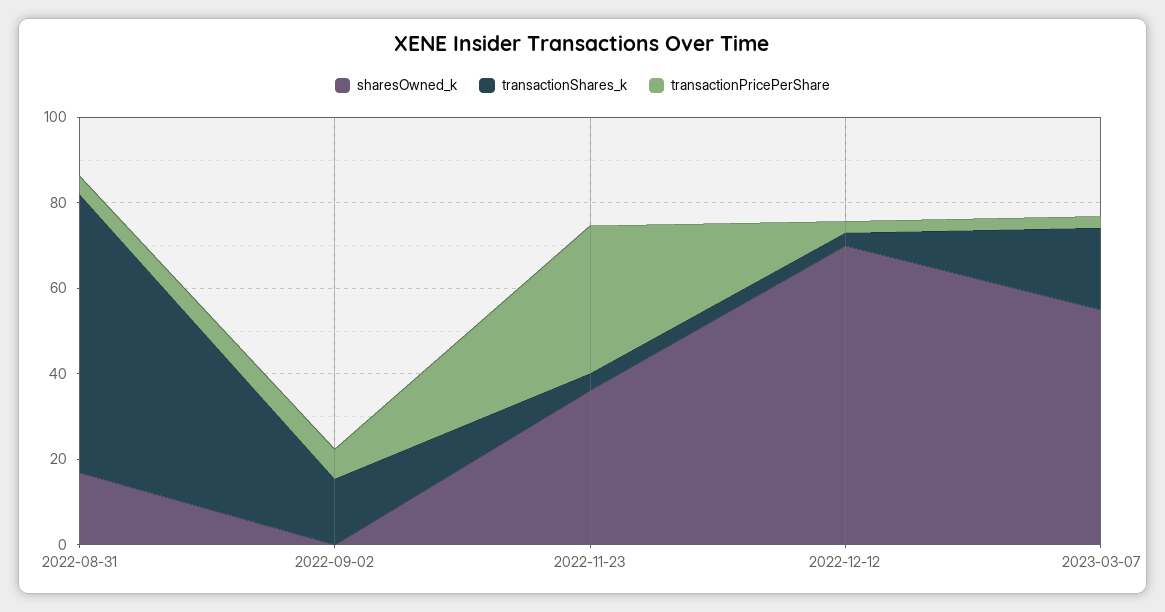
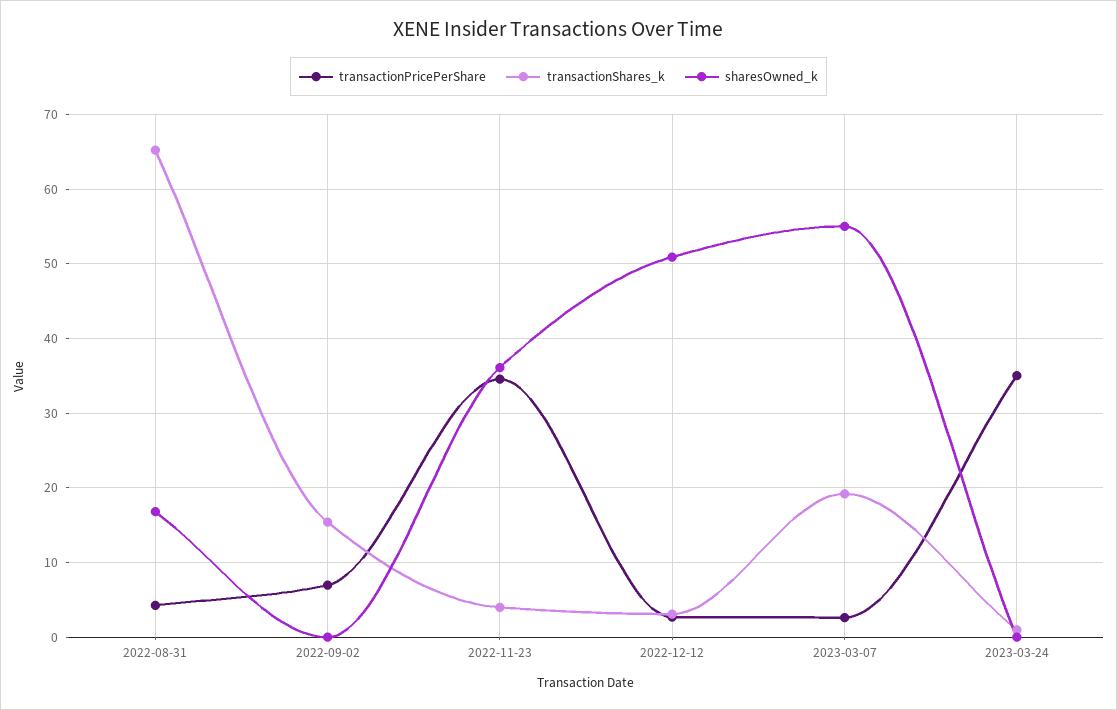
sharesOwned_k, 2022-12-12: 70 -> 51
transactionPricePerShare, 2023-03-24: none -> 35
transactionShares_k, 2023-03-24: none -> 1
sharesOwned_k, 2023-03-24: none -> 0

